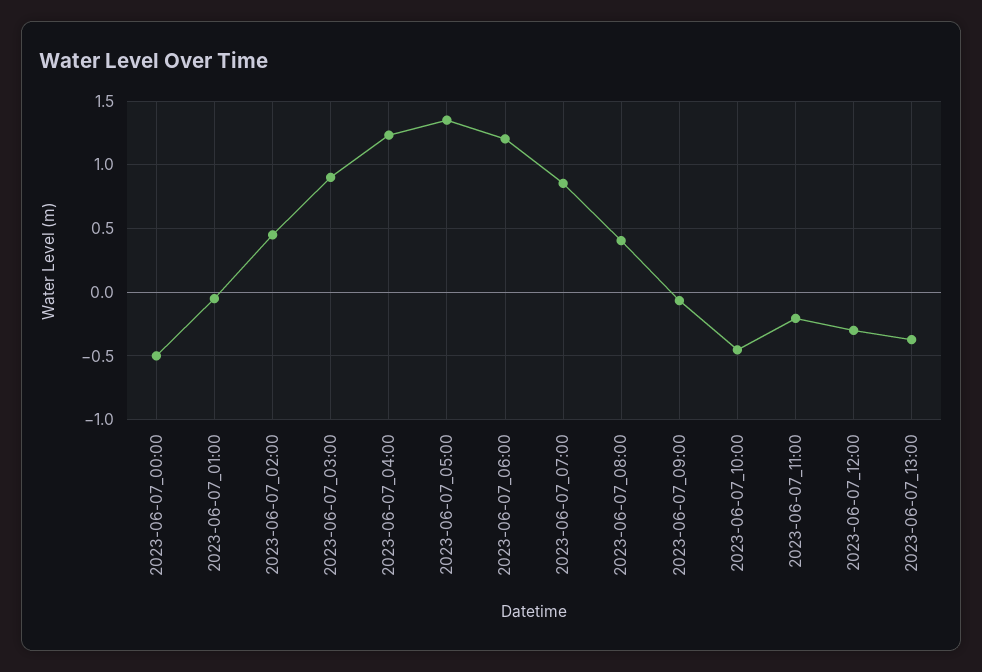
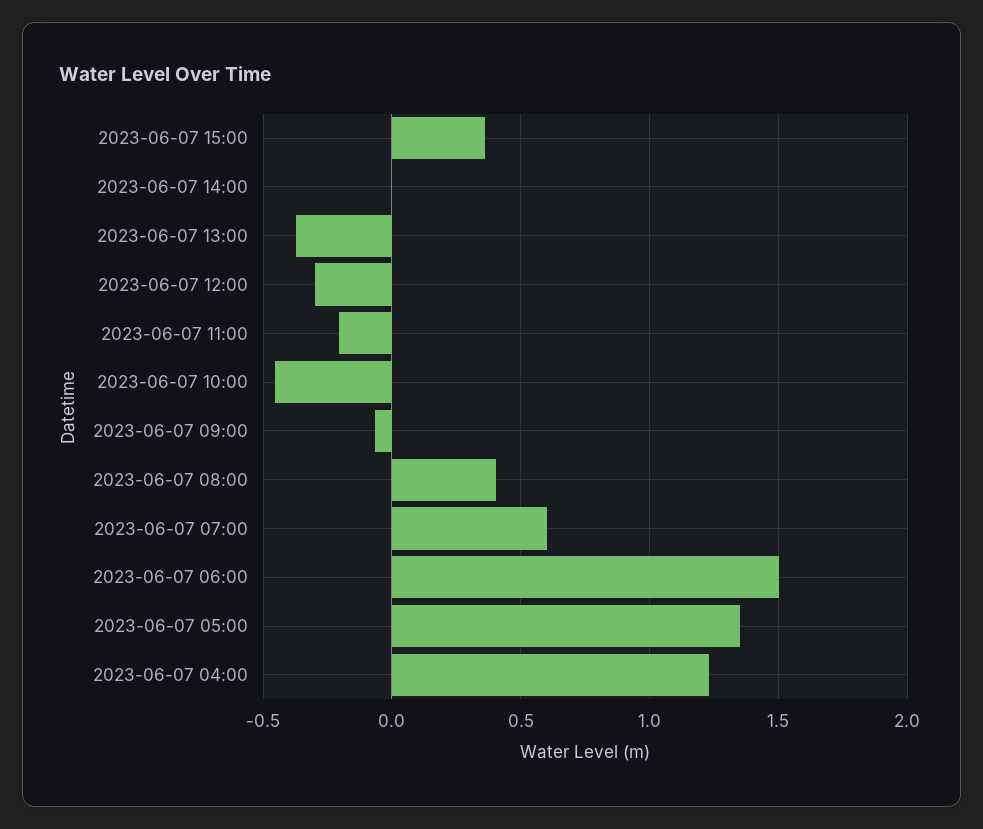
2023-06-07_00:00: -0.5 -> none
2023-06-07_01:00: -0.05 -> none
2023-06-07_02:00: 0.45 -> none
2023-06-07_03:00: 0.9 -> none
2023-06-07_06:00: 1.2 -> 1.5
2023-06-07_07:00: 0.85 -> 0.6
2023-06-07 15:00: none -> 0.35
2023-06-07 14:00: none -> 0

